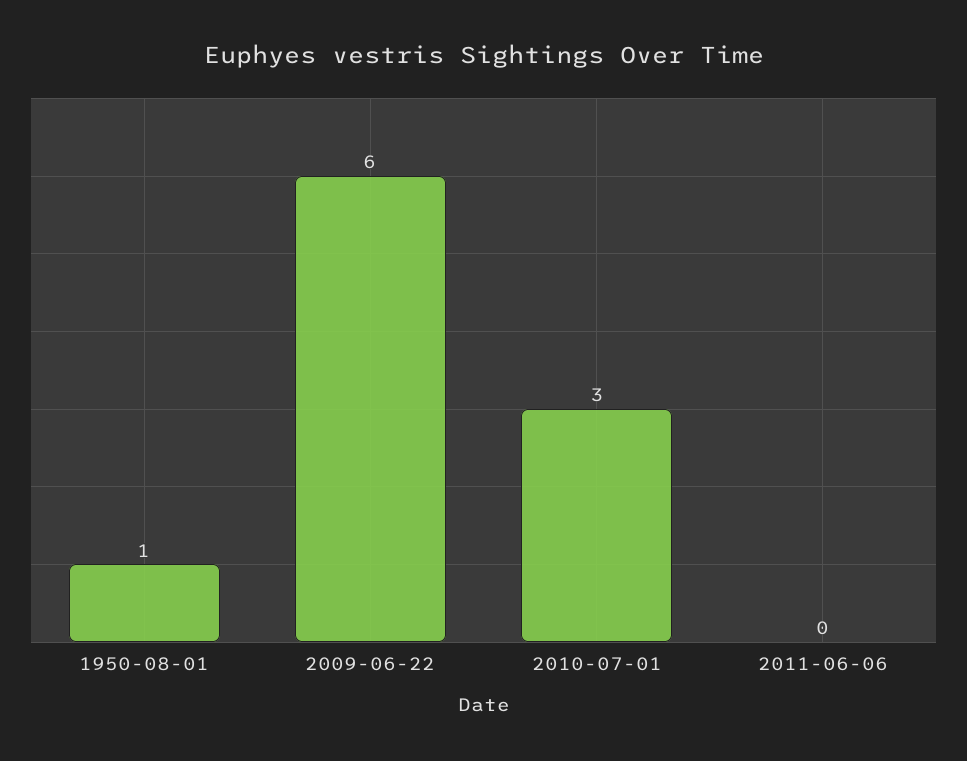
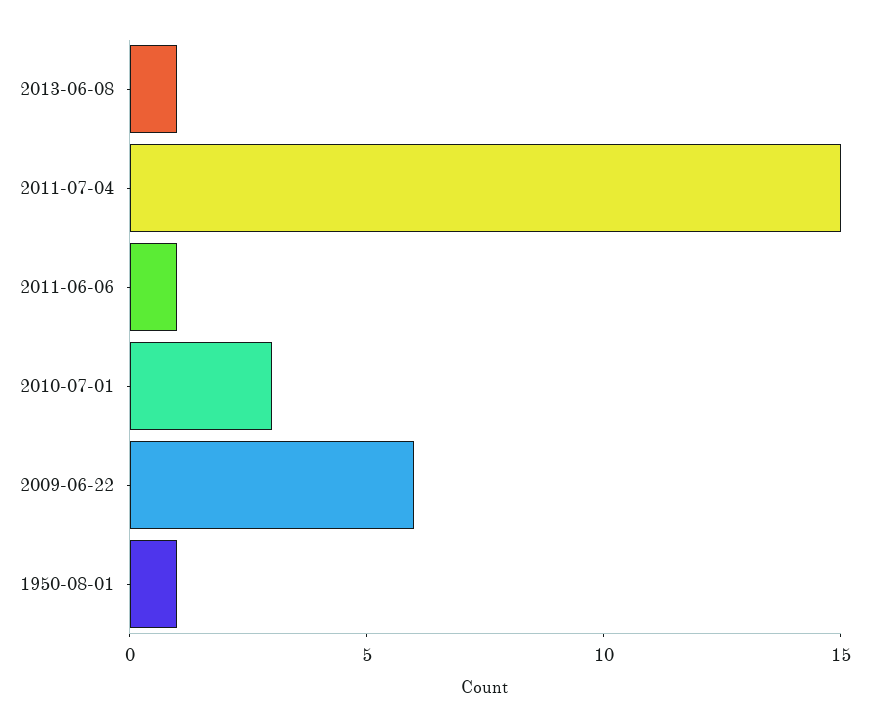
2011-06-06: 0 -> 1
2013-06-08: none -> 1
2011-07-04: none -> 15

